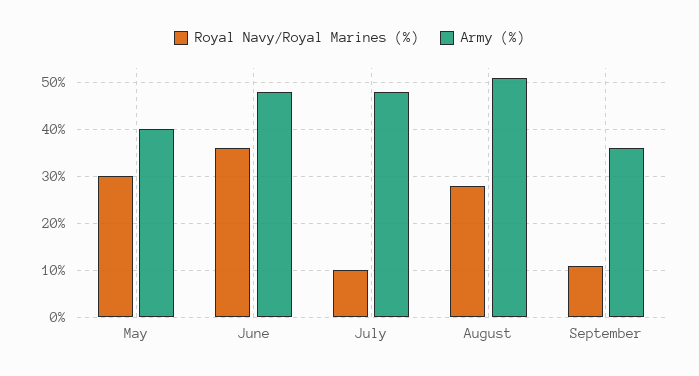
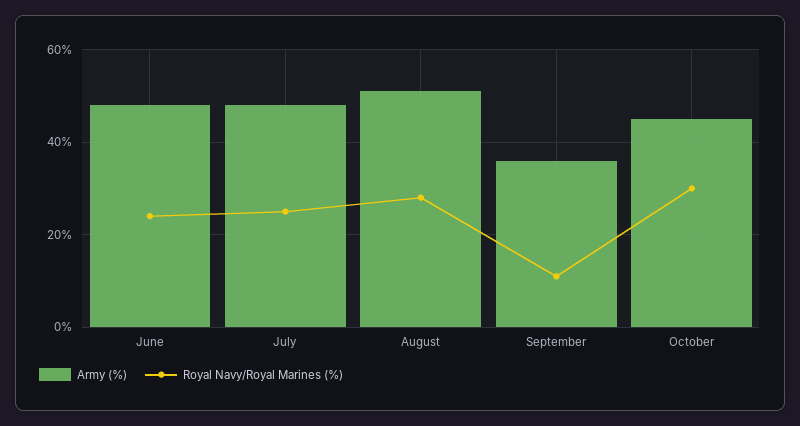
Royal Navy/Royal Marines (%), May: 30 -> none
Army (%), May: 40 -> none
Royal Navy/Royal Marines (%), June: 35 -> 25
Royal Navy/Royal Marines (%), July: 10 -> 25
Army (%), October: none -> 45
Royal Navy/Royal Marines (%), October: none -> 30

